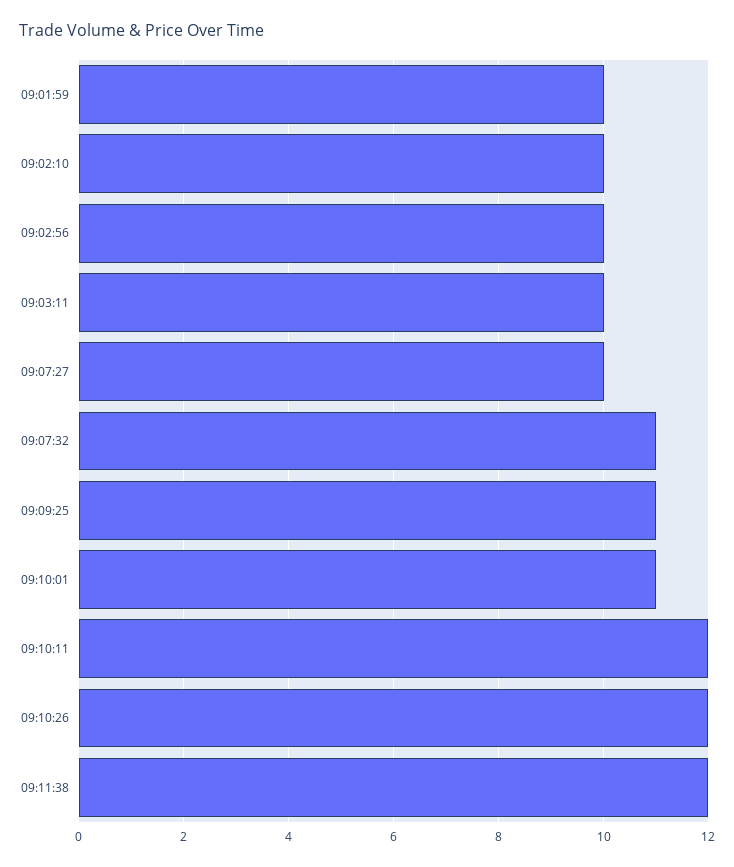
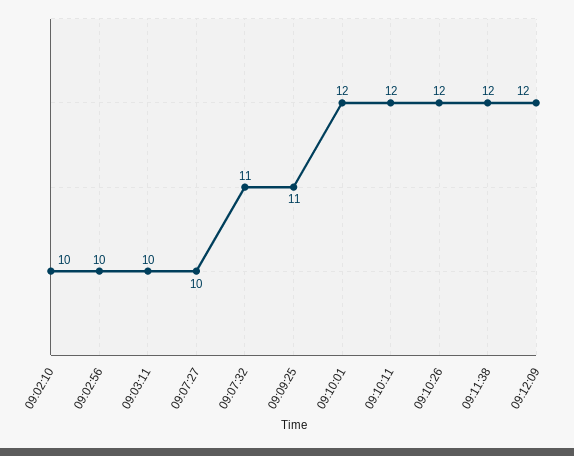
09:01:59: 10 -> none
09:10:01: 11 -> 12
09:12:09: none -> 12

